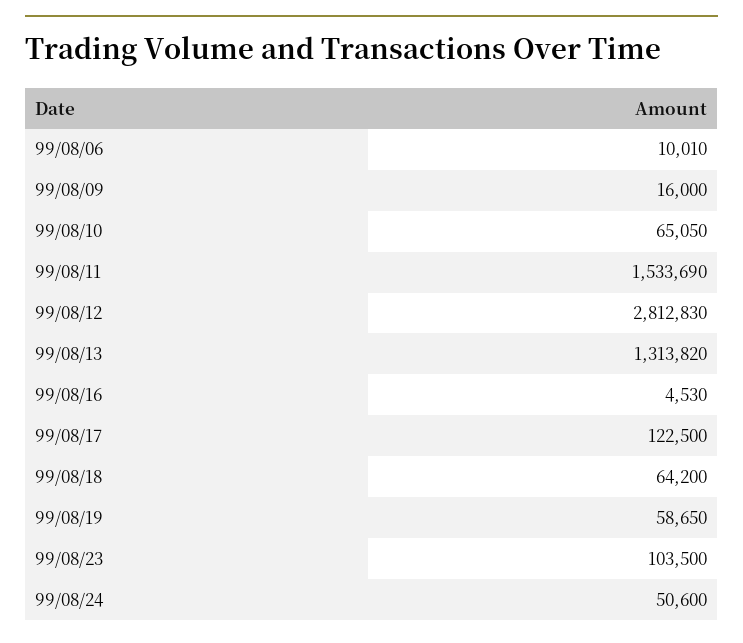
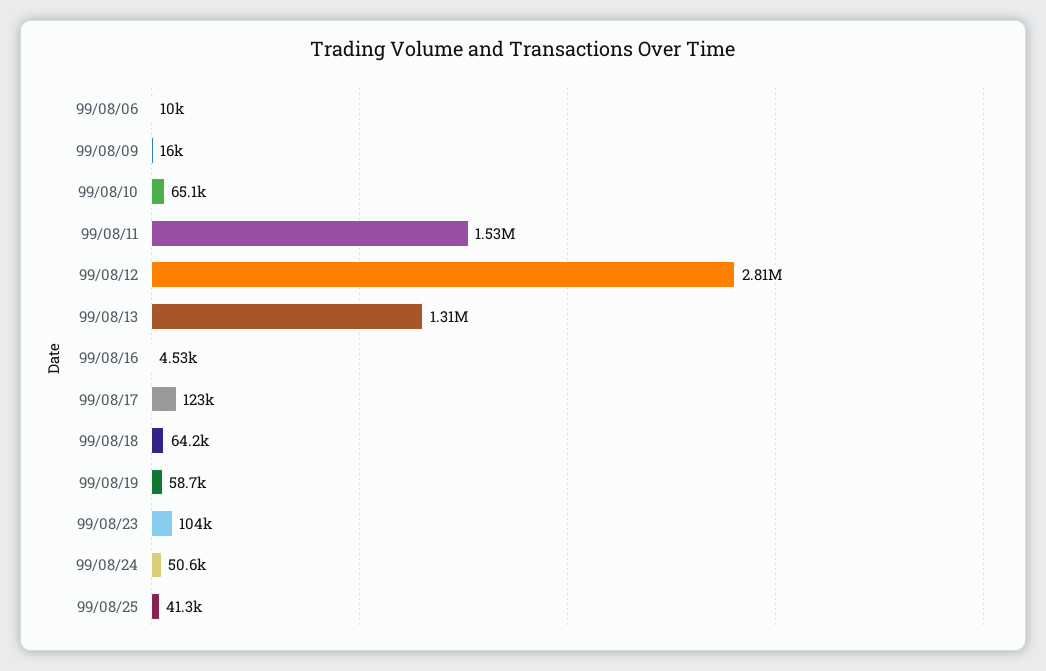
99/08/25: none -> 41300

